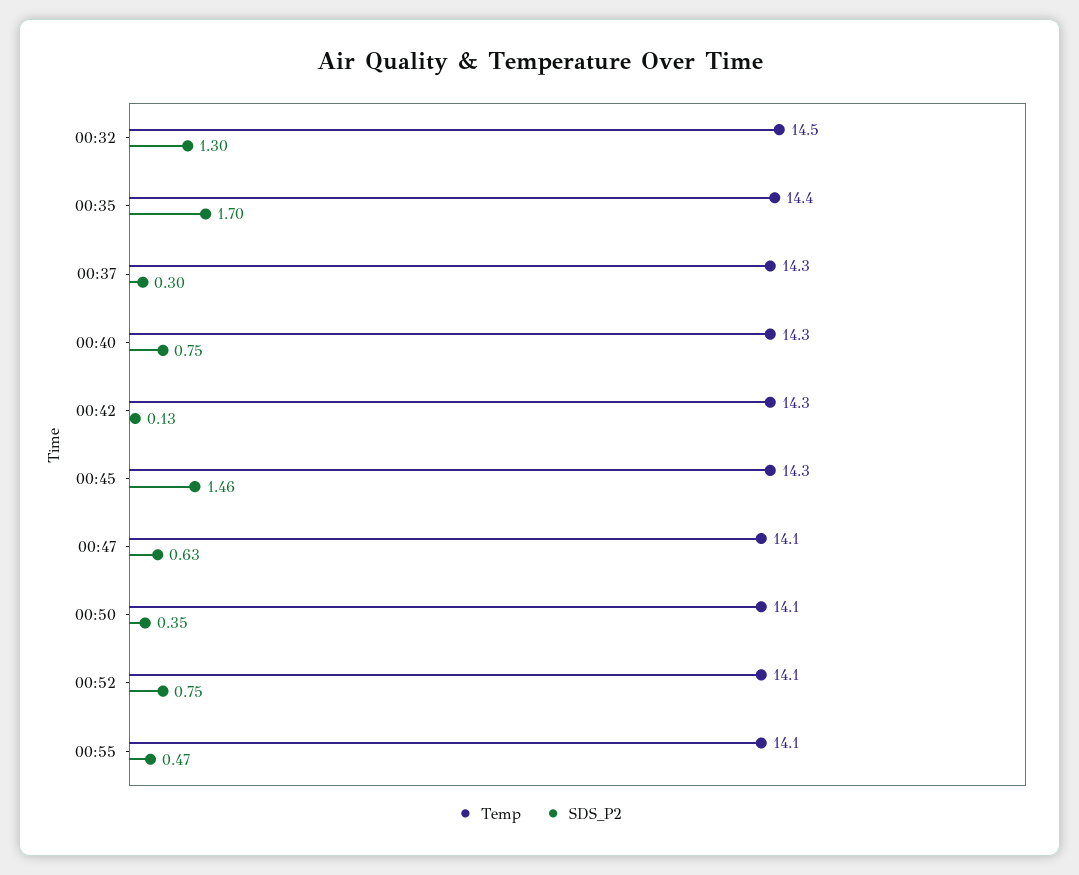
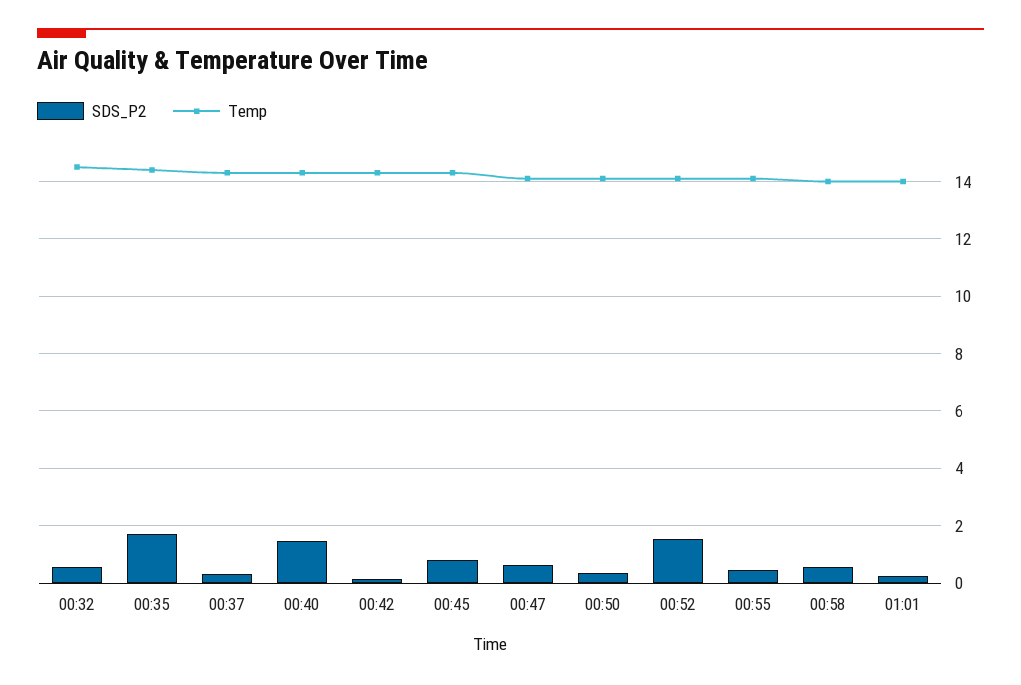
SDS_P2, 00:32: 1.3 -> 0.5
SDS_P2, 00:40: 0.75 -> 1.5
SDS_P2, 00:45: 1.46 -> 0.75
SDS_P2, 00:52: 0.75 -> 1.5
SDS_P2, 00:58: none -> 0.5
Temp, 00:58: none -> 14
SDS_P2, 01:01: none -> 0.25
Temp, 01:01: none -> 14

